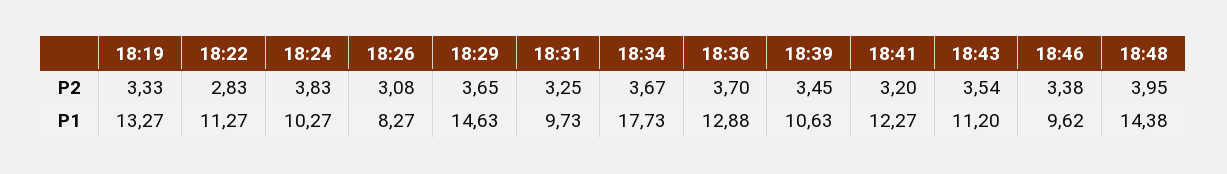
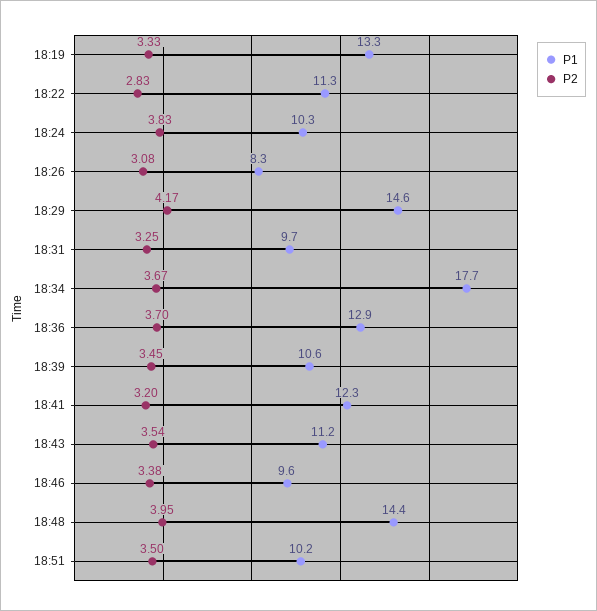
P2, 18:29: 3.65 -> 4.17
P1, 18:51: none -> 10.2
P2, 18:51: none -> 3.5

